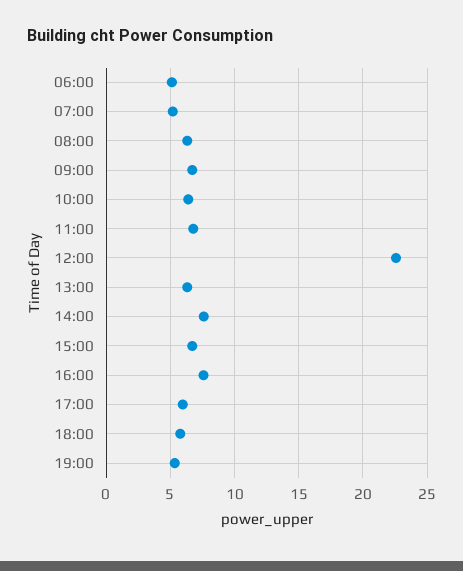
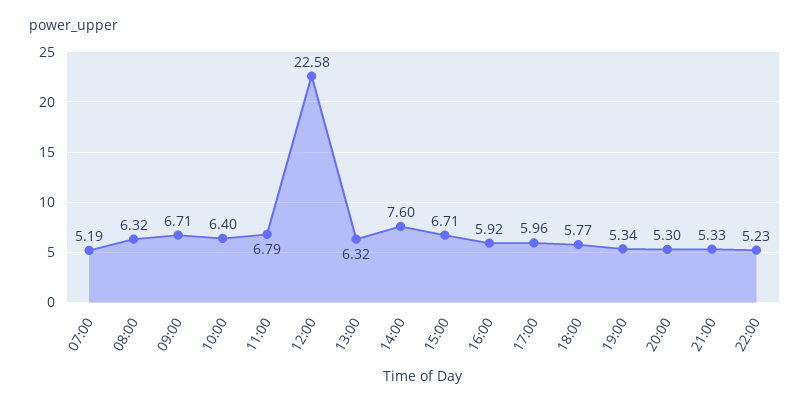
06:00: 5 -> none
16:00: 7.5 -> 5.92
20:00: none -> 5.3
21:00: none -> 5.33
22:00: none -> 5.23

